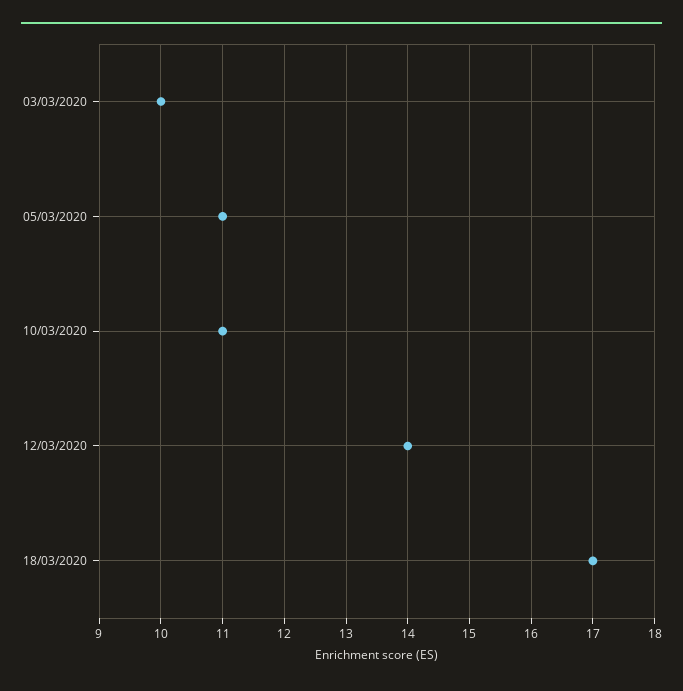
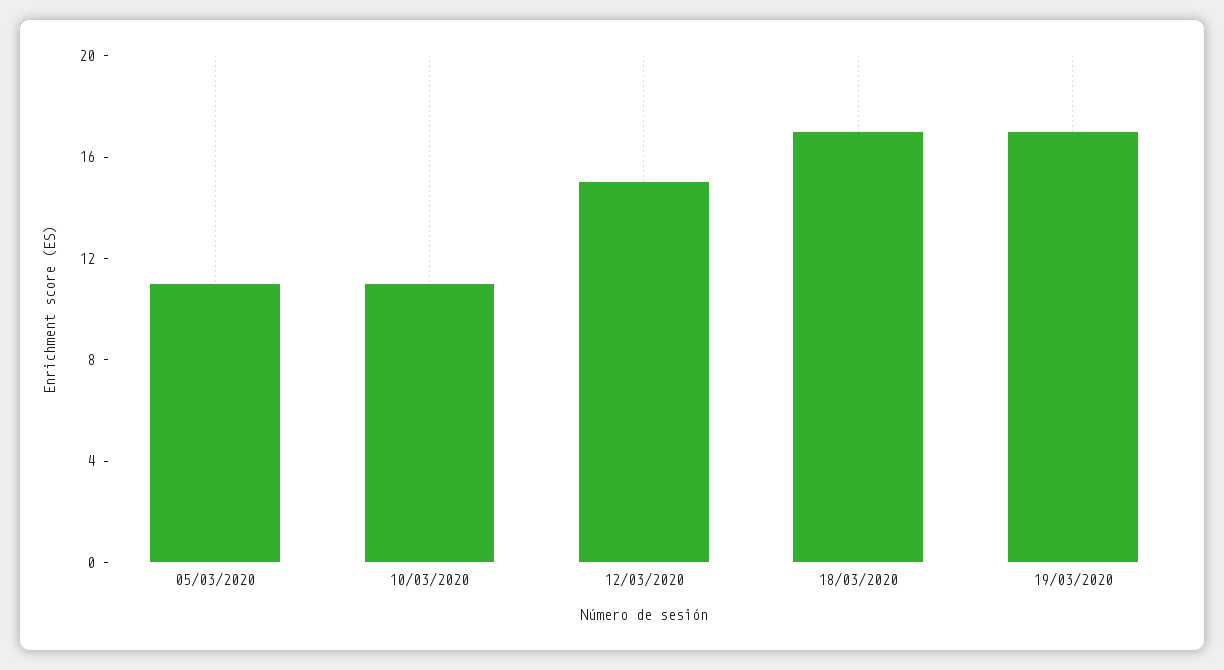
03/03/2020: 10 -> none
12/03/2020: 14 -> 15
19/03/2020: none -> 17

